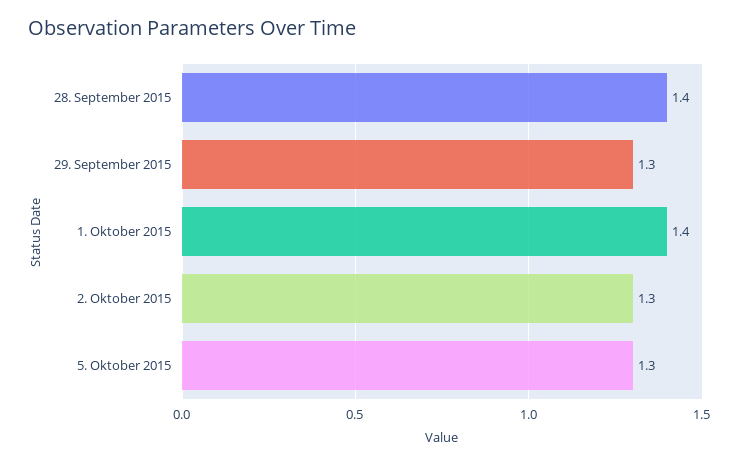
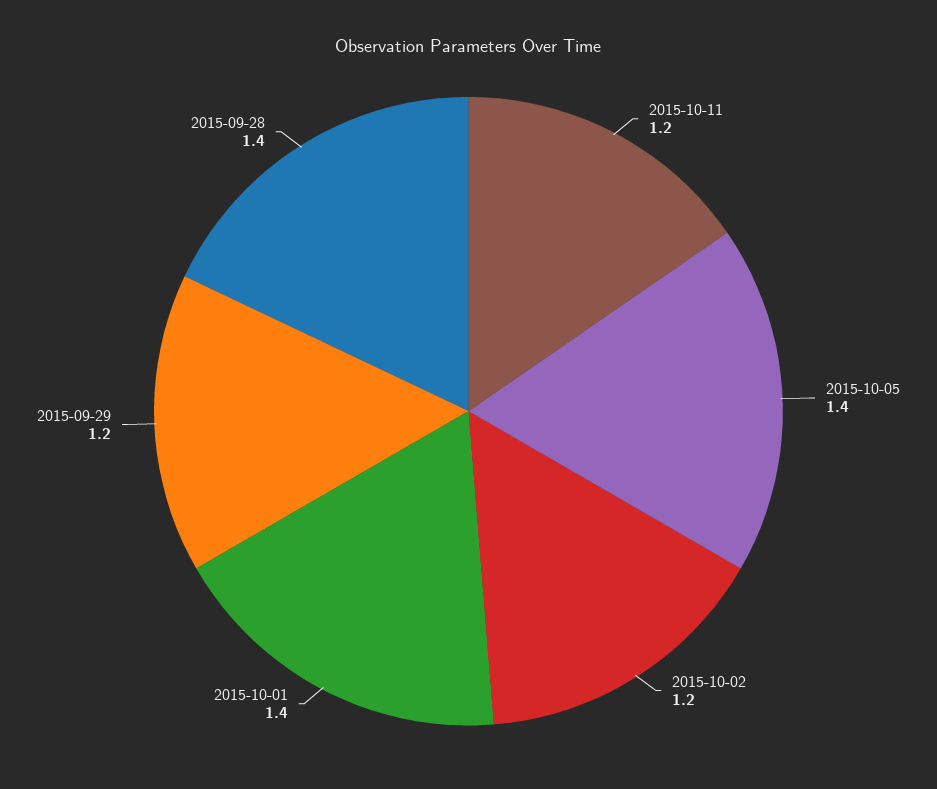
29. September 2015: 1.3 -> 1.2
2. Oktober 2015: 1.3 -> 1.2
5. Oktober 2015: 1.3 -> 1.4
2015-10-11: none -> 1.2

